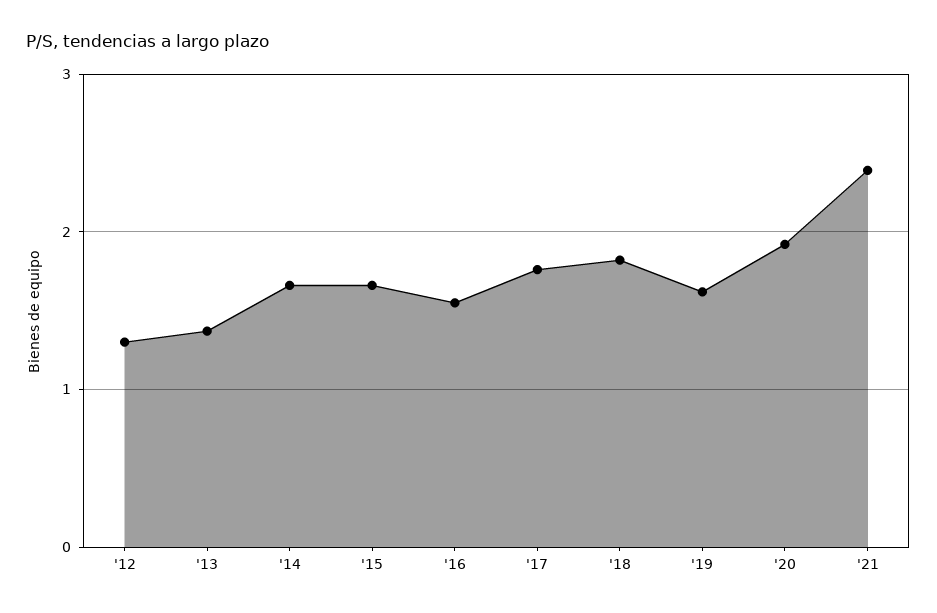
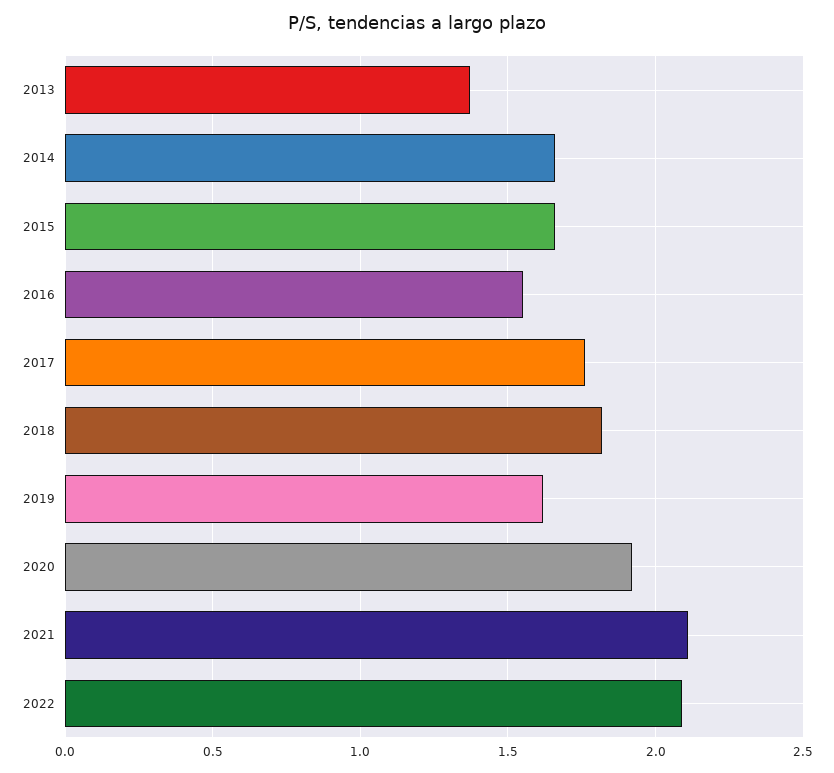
'12: 1.3 -> none
'21: 2.4 -> 2.1
2022: none -> 2.1

